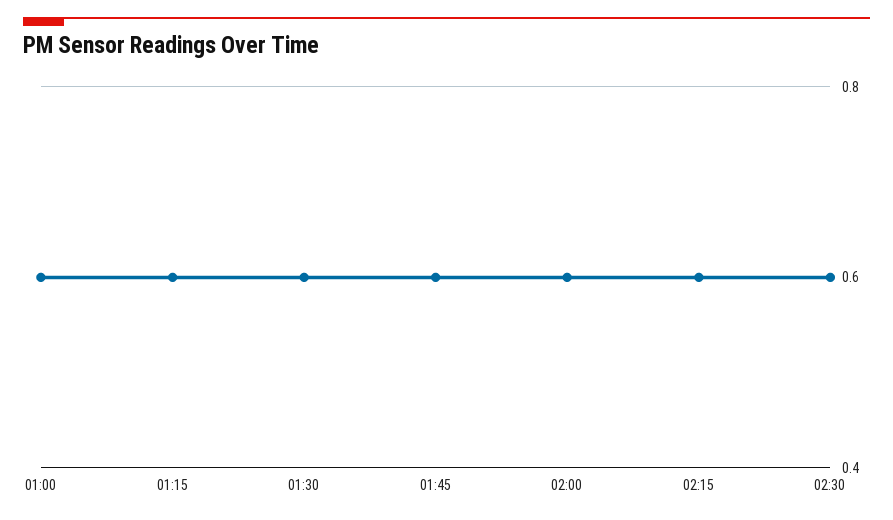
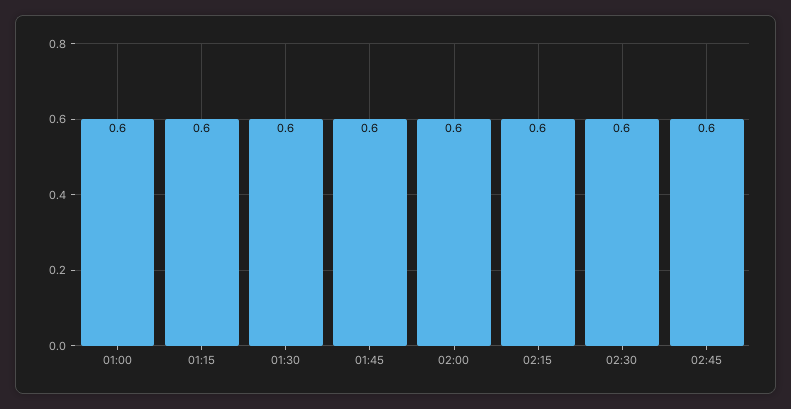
02:45: none -> 0.6

